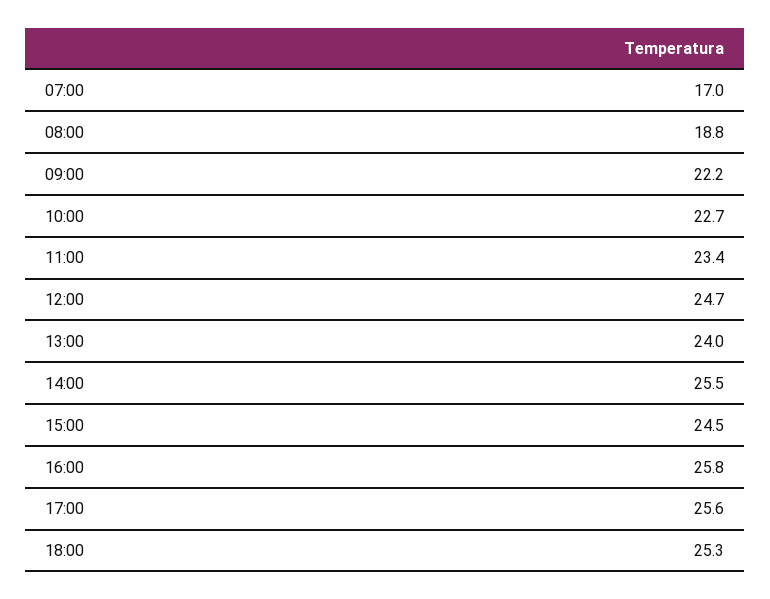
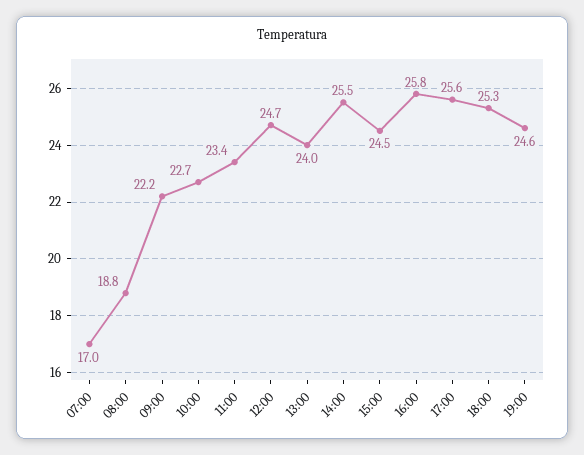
19:00: none -> 24.6

